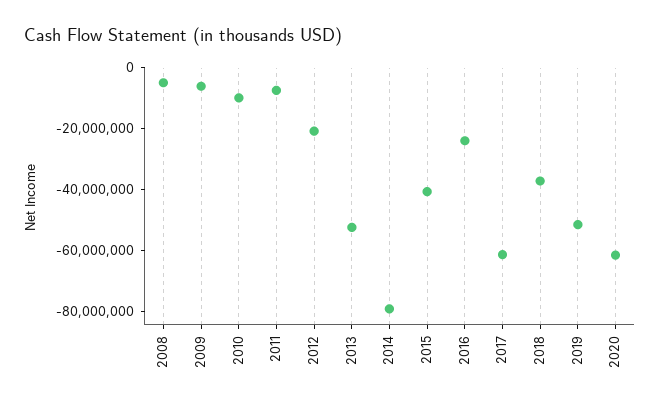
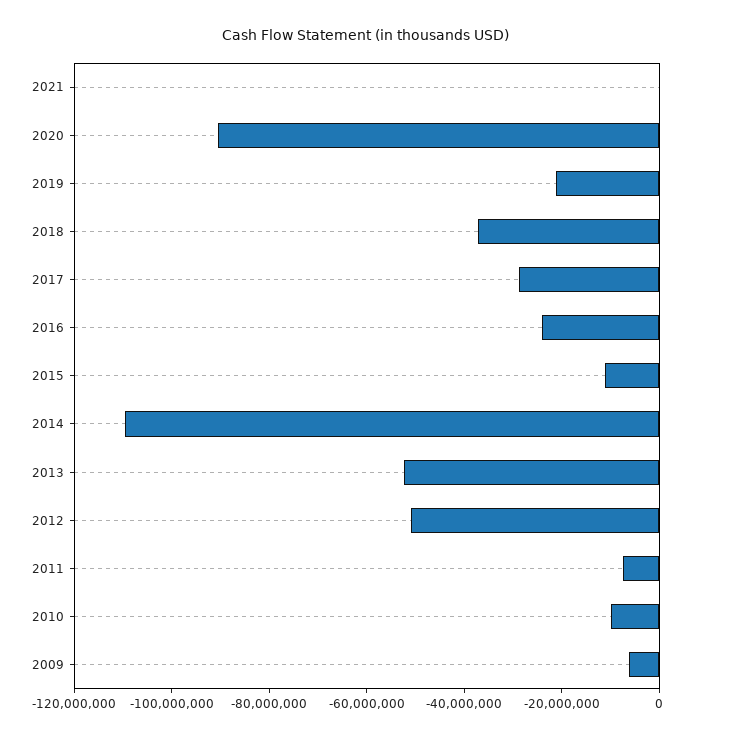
2008: -5000000 -> none
2012: -20000000 -> -50000000
2014: -80000000 -> -110000000
2015: -40000000 -> -10000000
2017: -60000000 -> -30000000
2019: -50000000 -> -20000000
2020: -60000000 -> -90000000
2021: none -> 0

